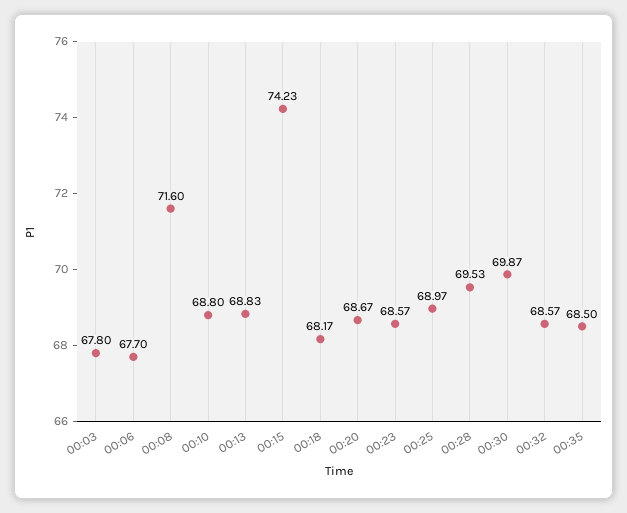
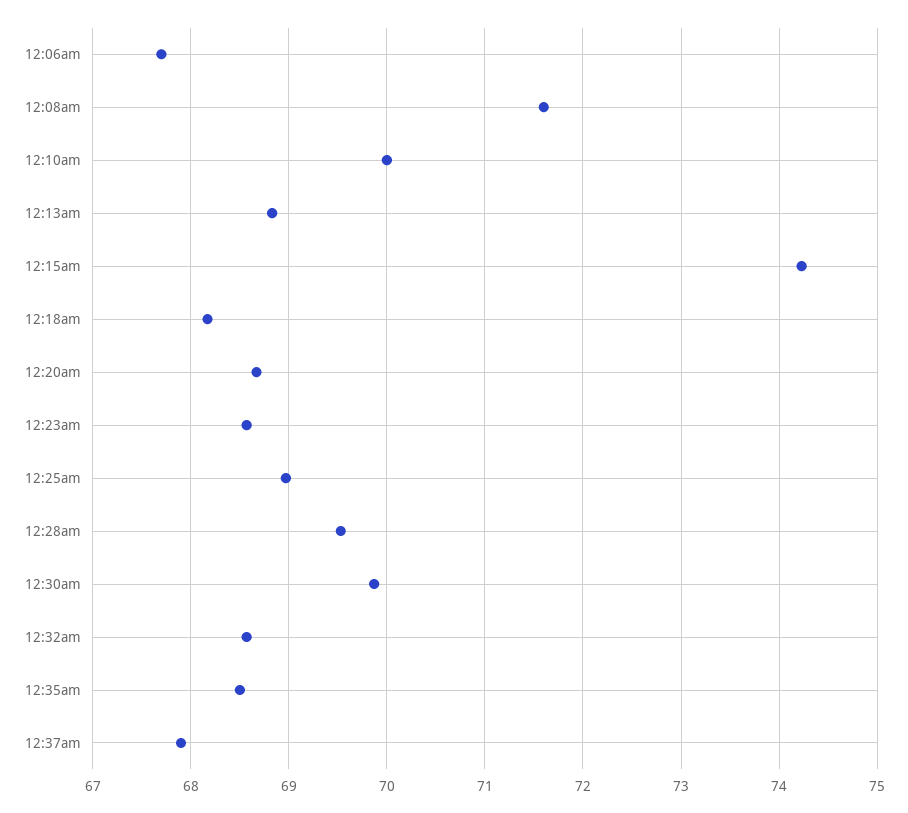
00:03: 67.8 -> none
00:10: 68.8 -> 70
12:37am: none -> 67.9

